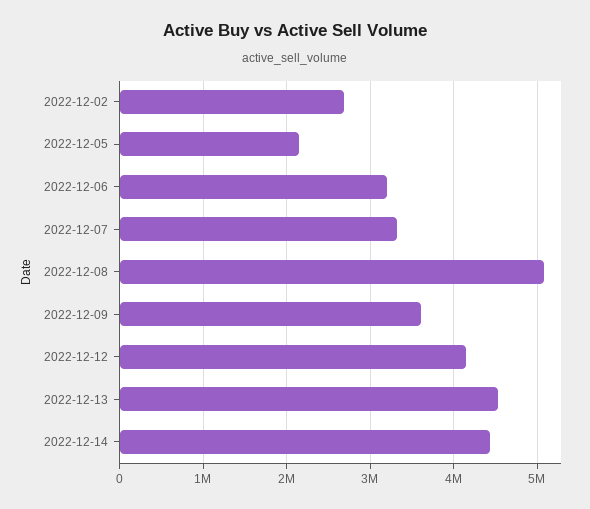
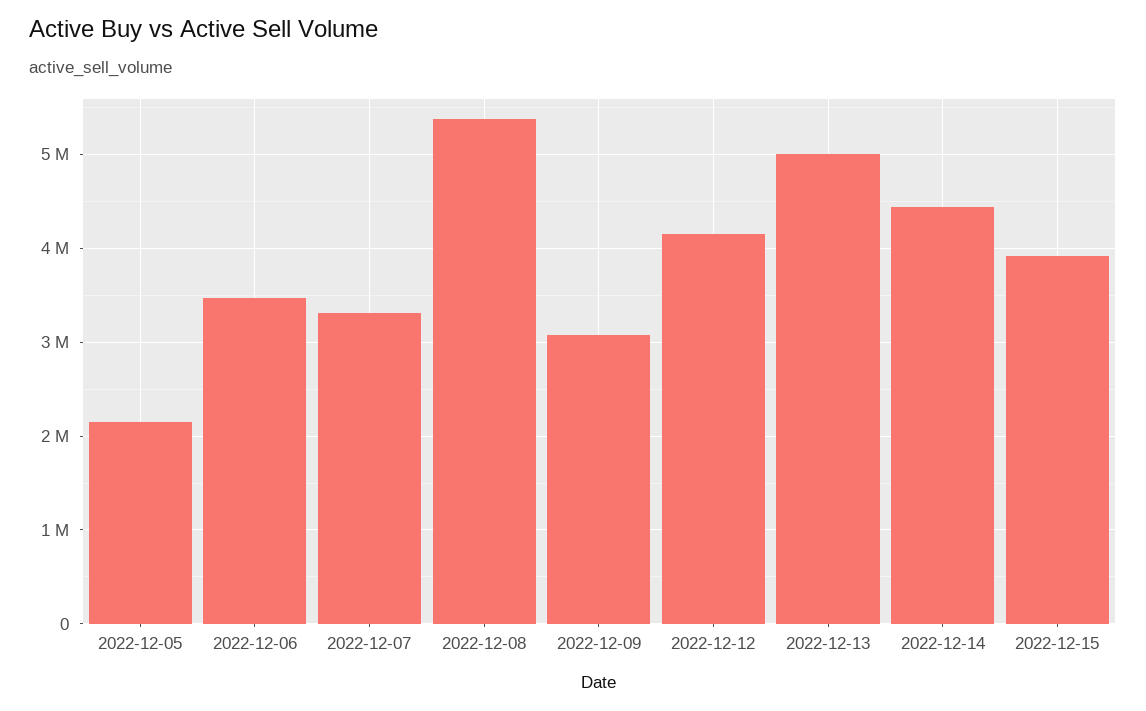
2022-12-02: 2700000 -> none
2022-12-06: 3200000 -> 3500000
2022-12-08: 5100000 -> 5400000
2022-12-09: 3600000 -> 3100000
2022-12-13: 4500000 -> 5000000
2022-12-15: none -> 3900000

